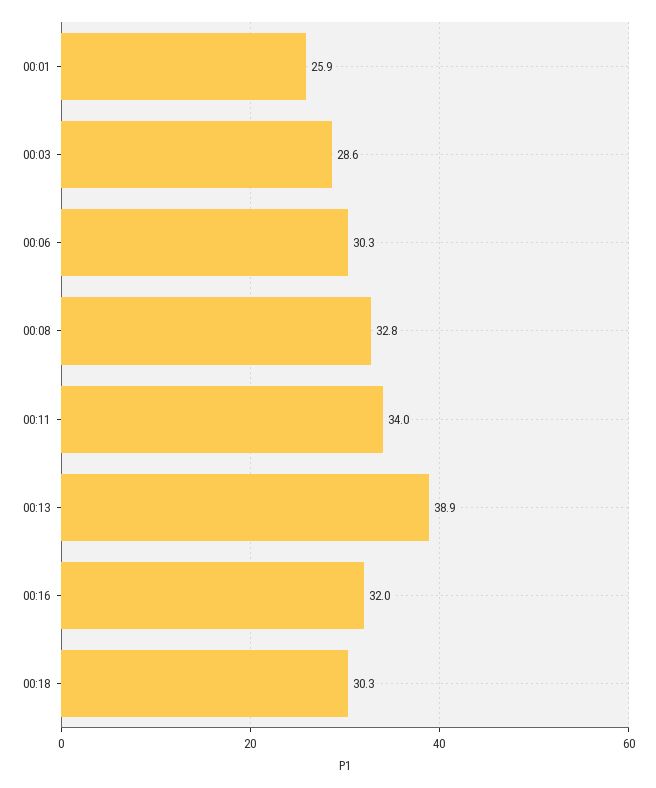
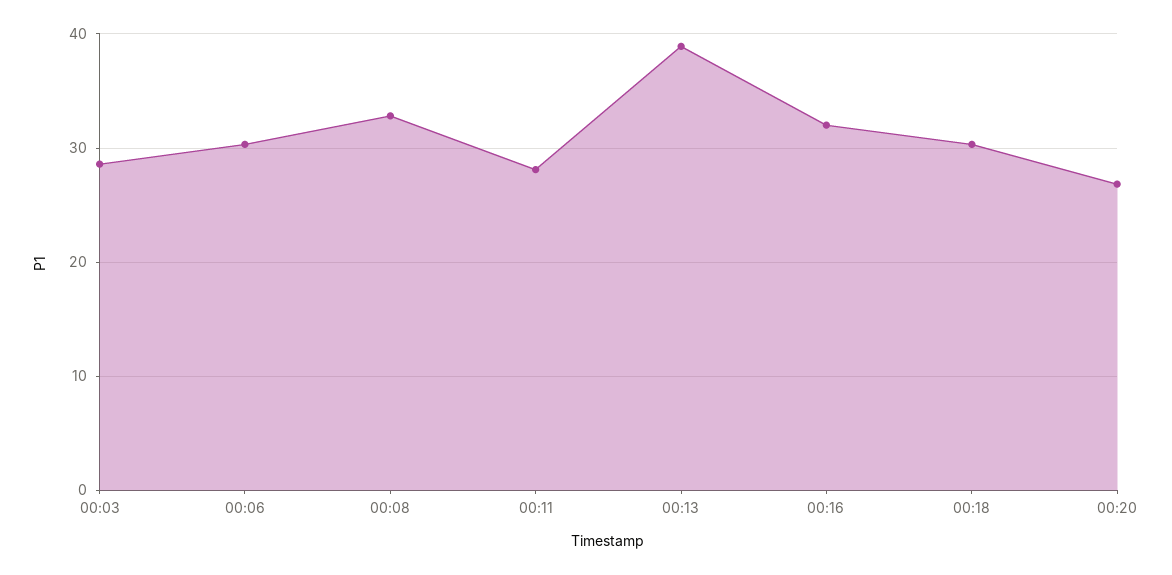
00:01: 25.9 -> none
00:11: 34 -> 28
00:20: none -> 27

